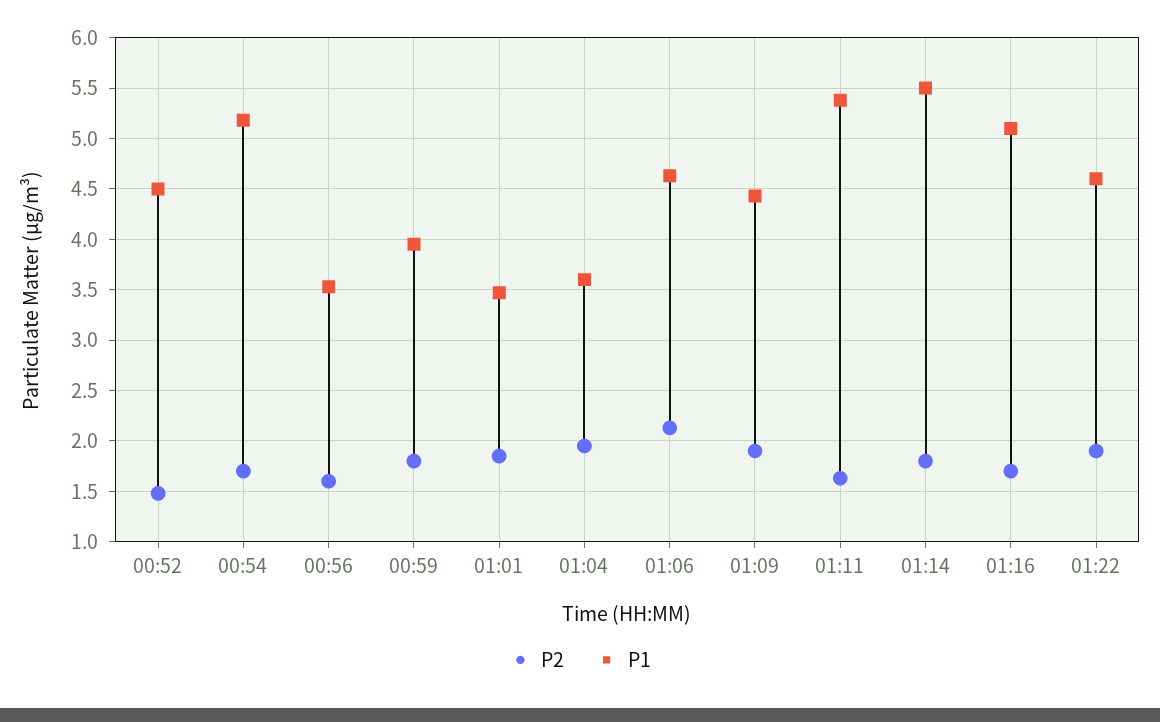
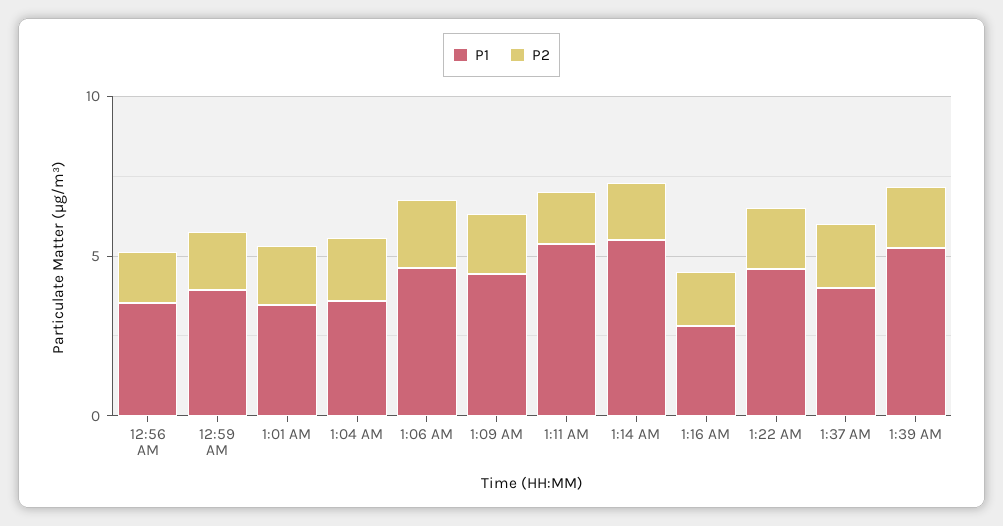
P2, 00:52: 1.5 -> none
P1, 00:52: 4.5 -> none
P2, 00:54: 1.7 -> none
P1, 00:54: 5.2 -> none
P1, 01:16: 5.1 -> 3
P1, 1:37 AM: none -> 4
P2, 1:37 AM: none -> 2
P1, 1:39 AM: none -> 5
P2, 1:39 AM: none -> 2

